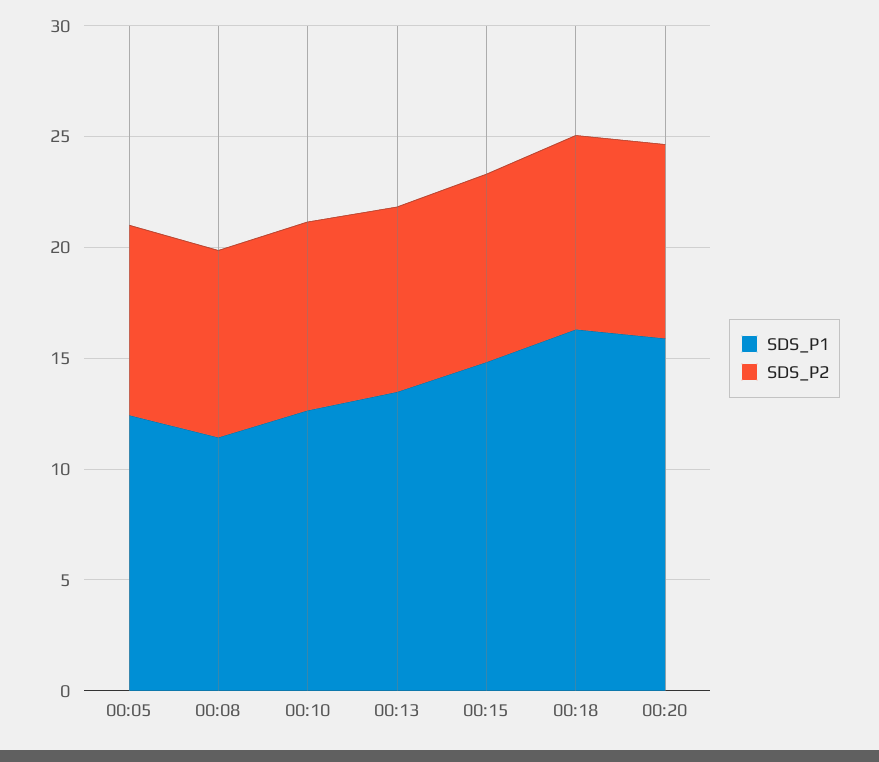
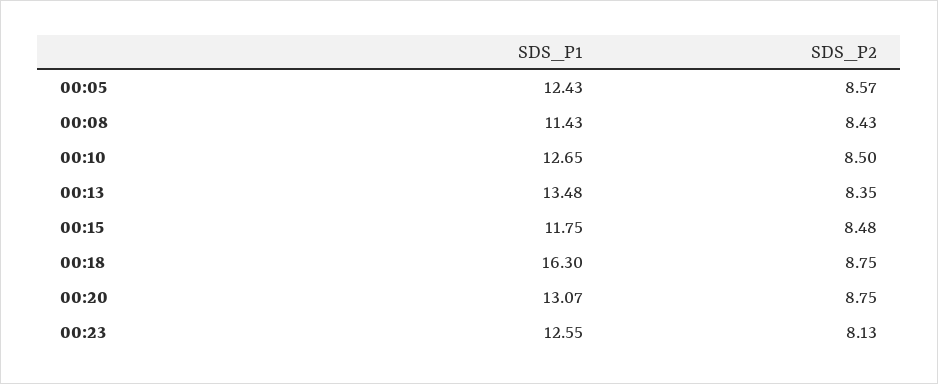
SDS_P1, 00:15: 15 -> 11.75
SDS_P1, 00:20: 16 -> 13.07
SDS_P1, 00:23: none -> 12.55
SDS_P2, 00:23: none -> 8.13

